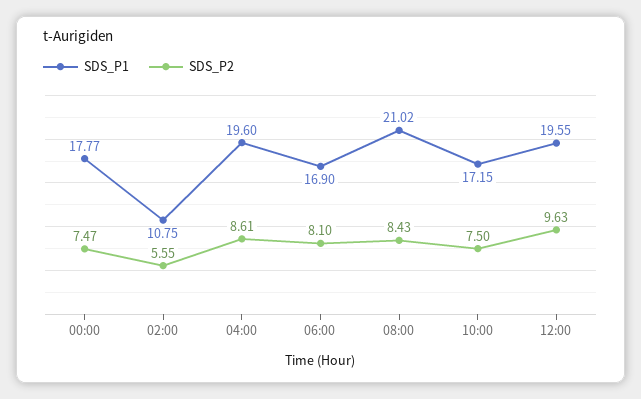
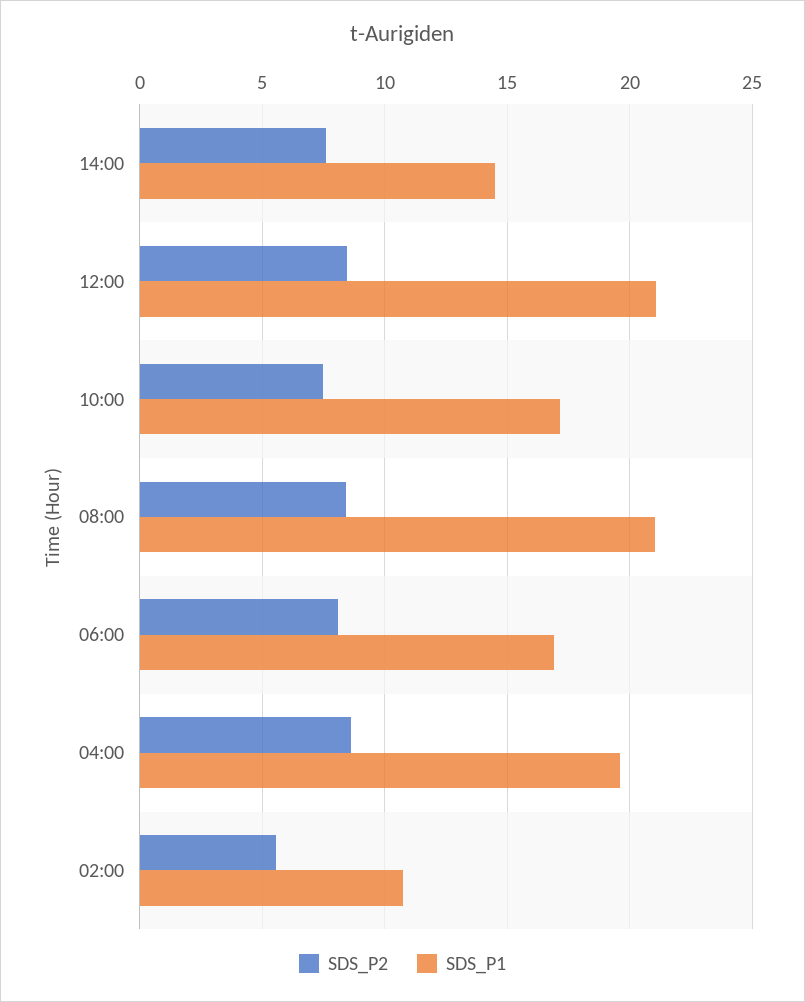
SDS_P1, 00:00: 17.77 -> none
SDS_P2, 00:00: 7.47 -> none
SDS_P1, 12:00: 19.55 -> 21
SDS_P2, 12:00: 9.63 -> 8.5
SDS_P2, 14:00: none -> 7.5
SDS_P1, 14:00: none -> 14.5

